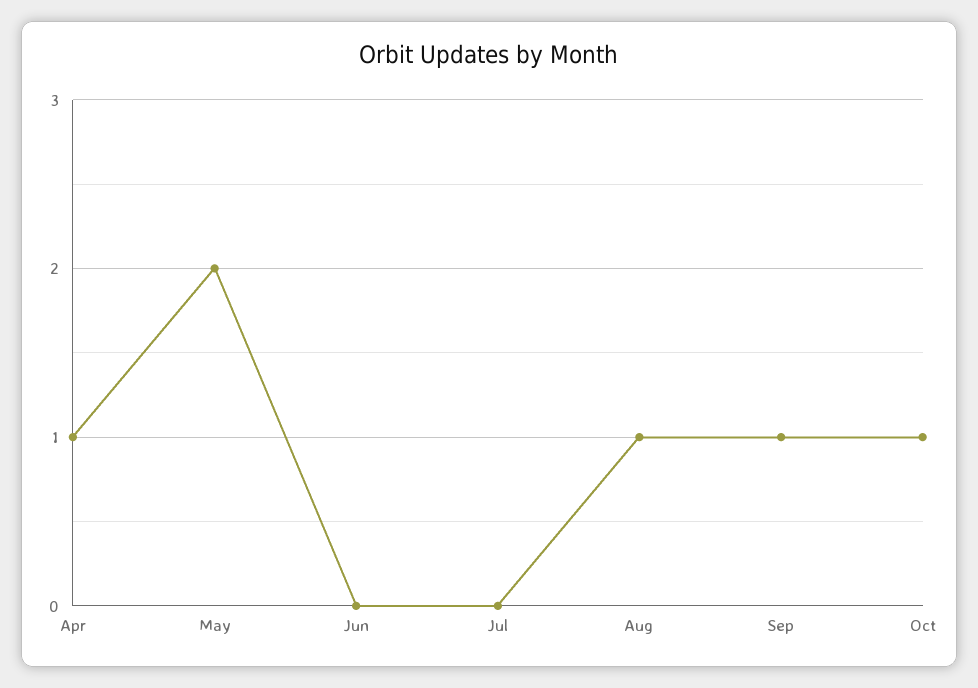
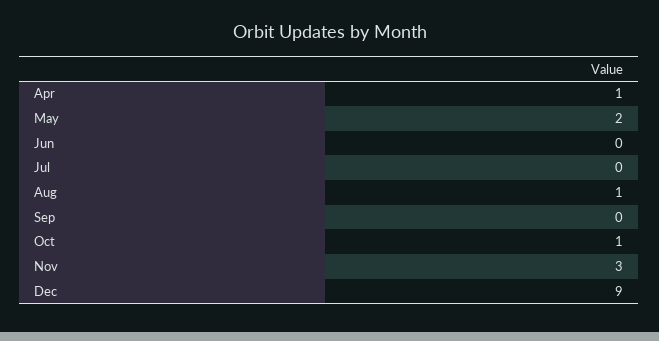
Sep: 1 -> 0
Nov: none -> 3
Dec: none -> 9

